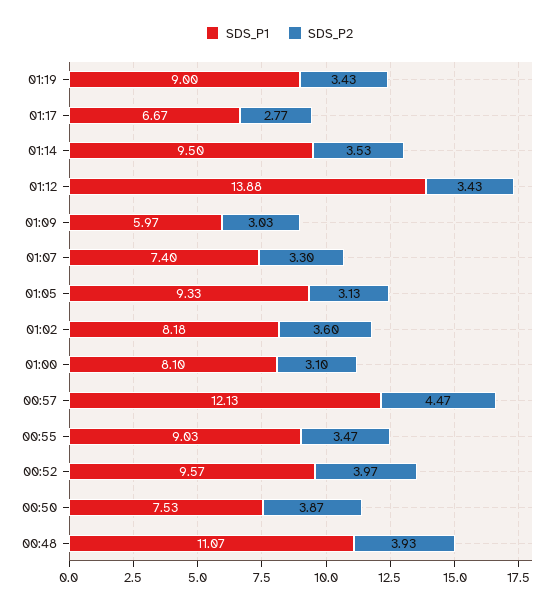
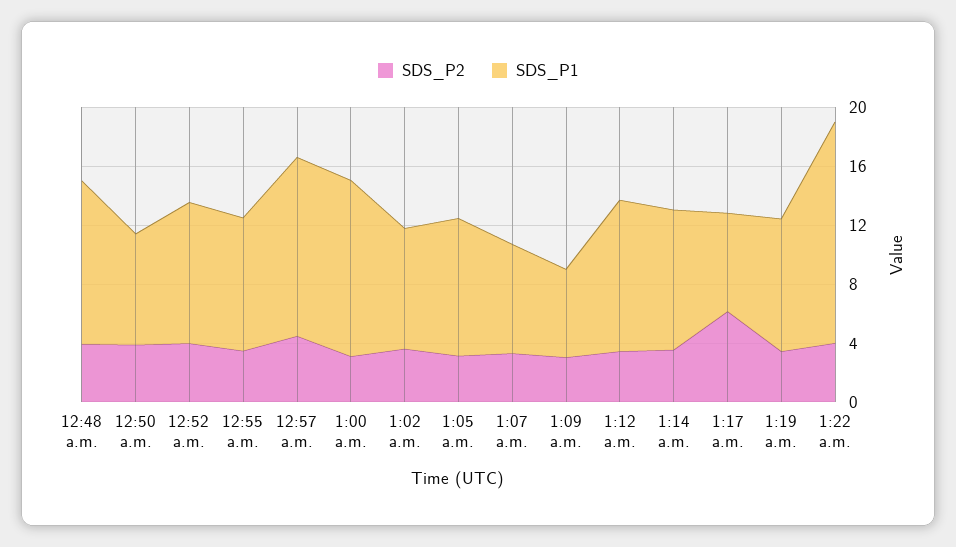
SDS_P2, 01:17: 2.77 -> 6
SDS_P1, 01:12: 13.88 -> 10
SDS_P1, 01:00: 8.1 -> 12
SDS_P2, 1:22 a.m.: none -> 4
SDS_P1, 1:22 a.m.: none -> 15

